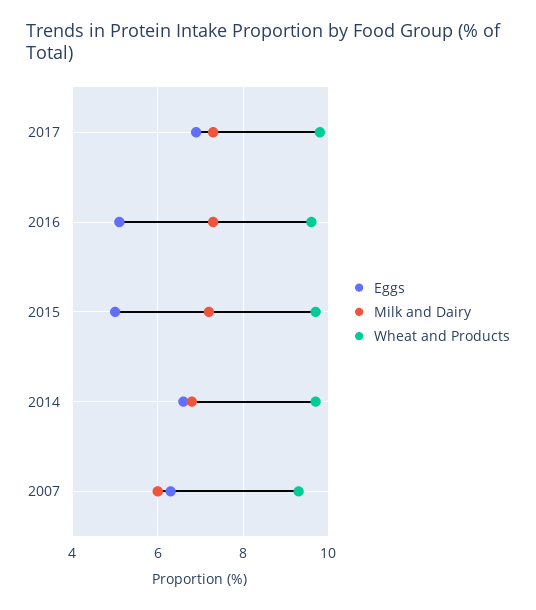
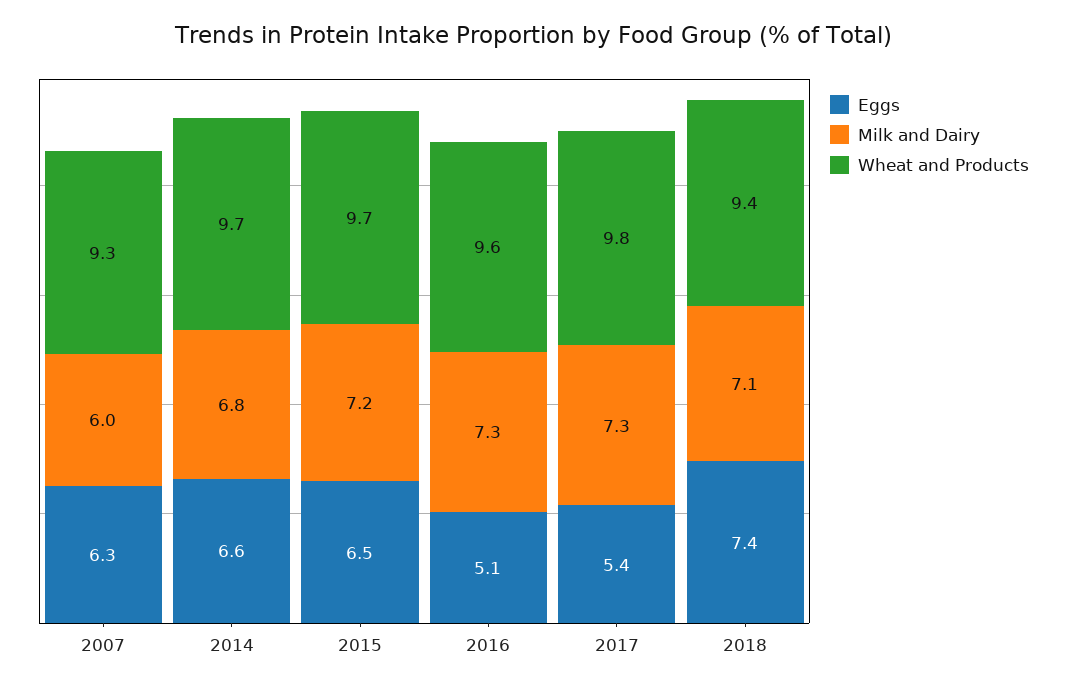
Eggs, 2017: 7 -> 5.4
Eggs, 2015: 5 -> 6.5
Eggs, 2018: none -> 7.4
Milk and Dairy, 2018: none -> 7.1
Wheat and Products, 2018: none -> 9.4

